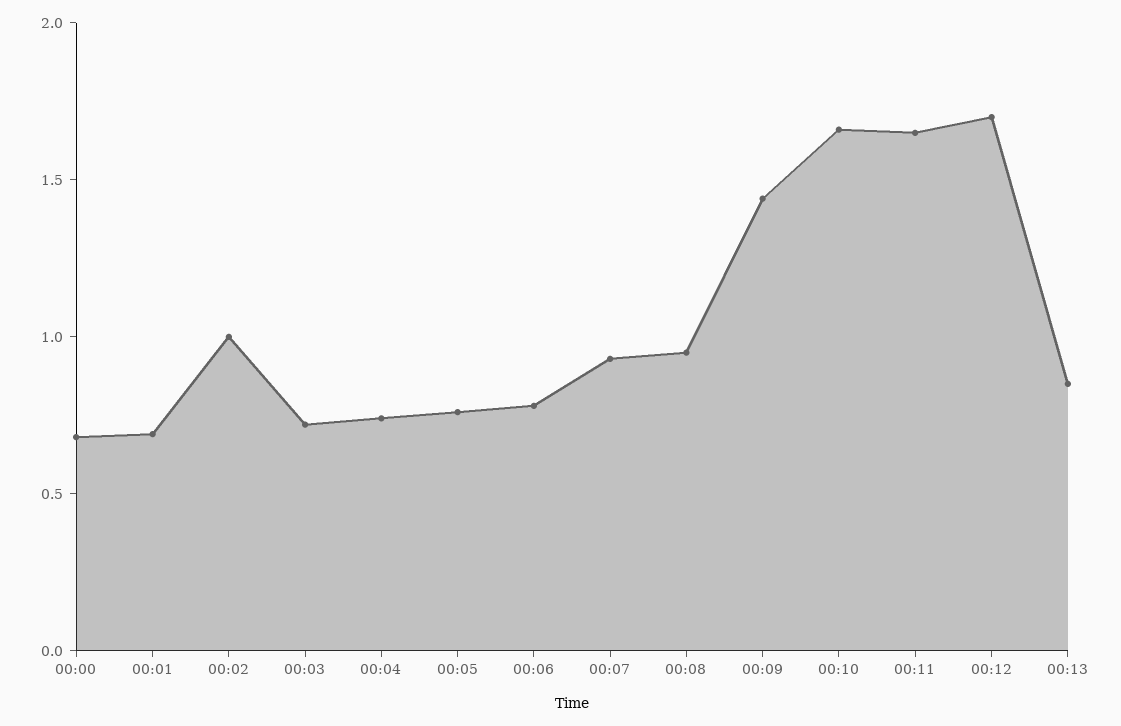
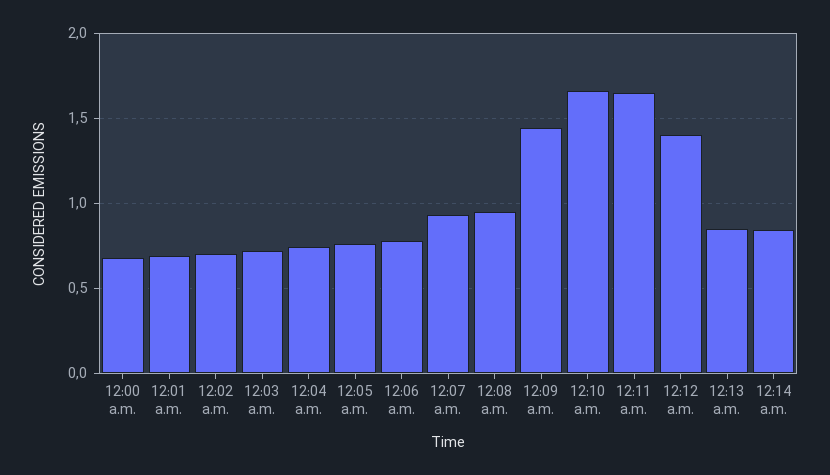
00:02: 1 -> 0.7
00:12: 1.7 -> 1.4
12:14 a.m.: none -> 0.85

